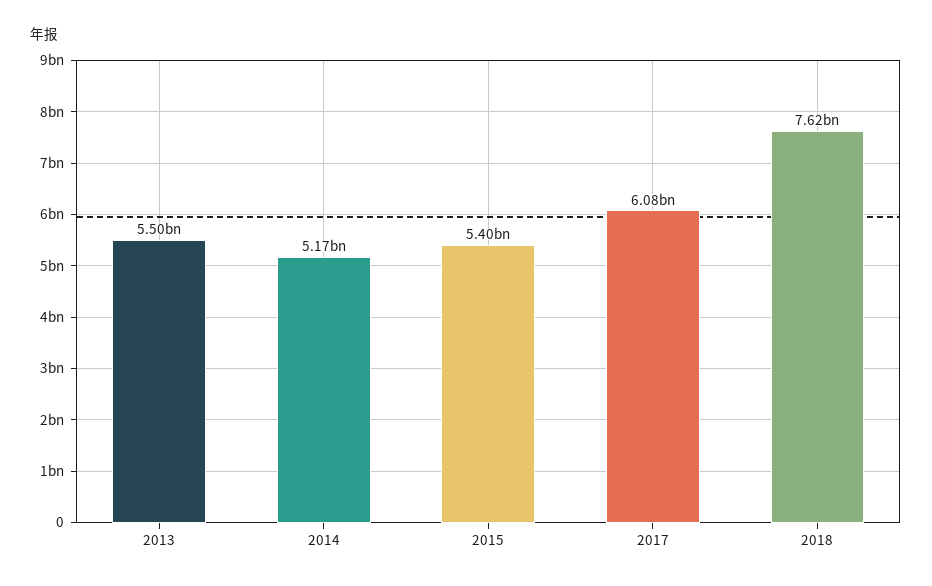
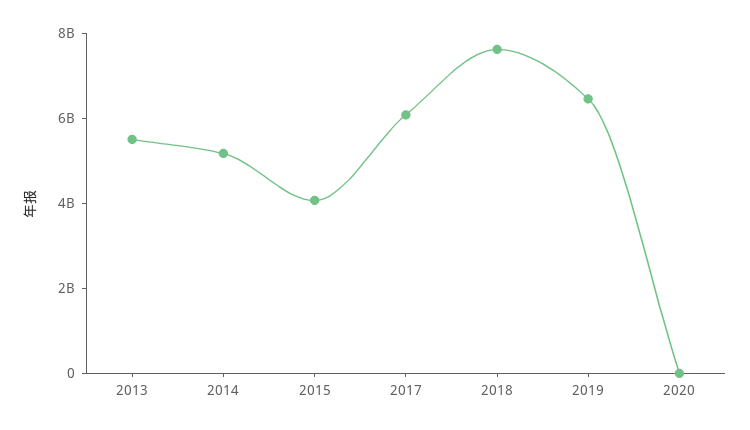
2015: 5400000000 -> 4000000000
2019: none -> 6500000000
2020: none -> 0

